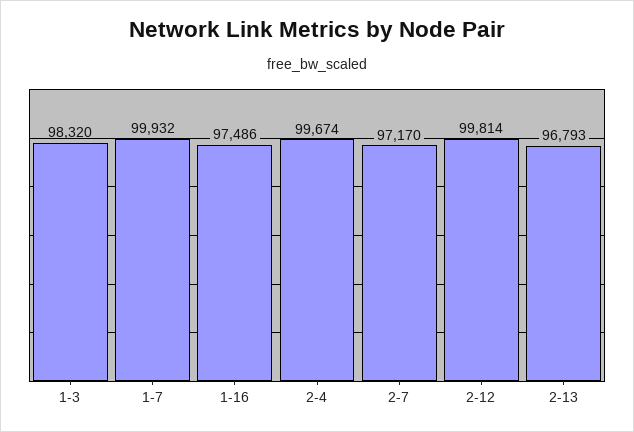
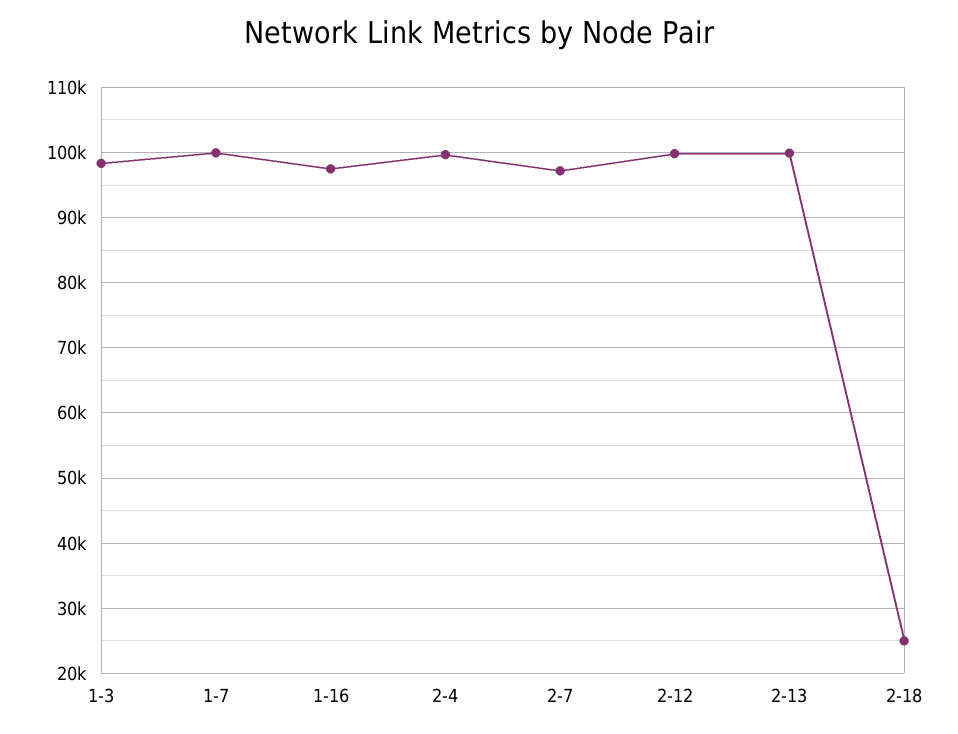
2-13: 96793 -> 100000
2-18: none -> 25000

